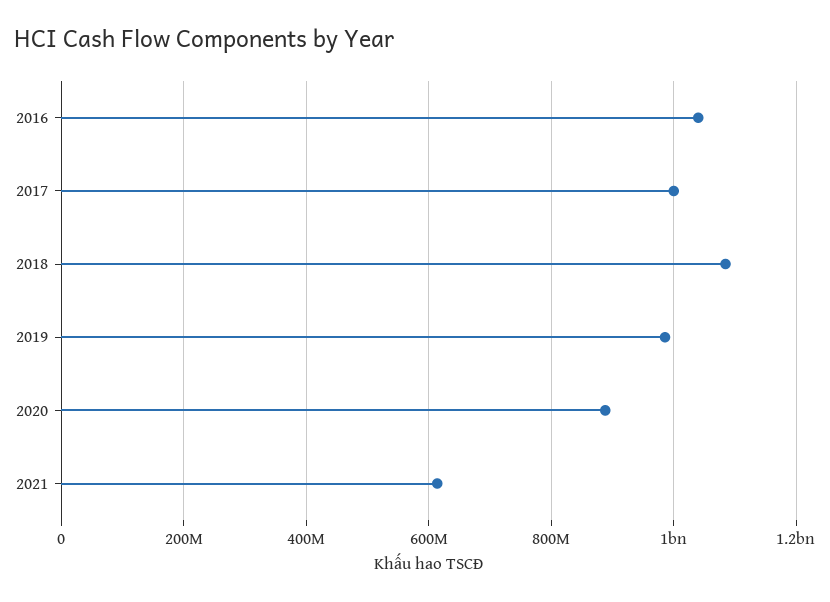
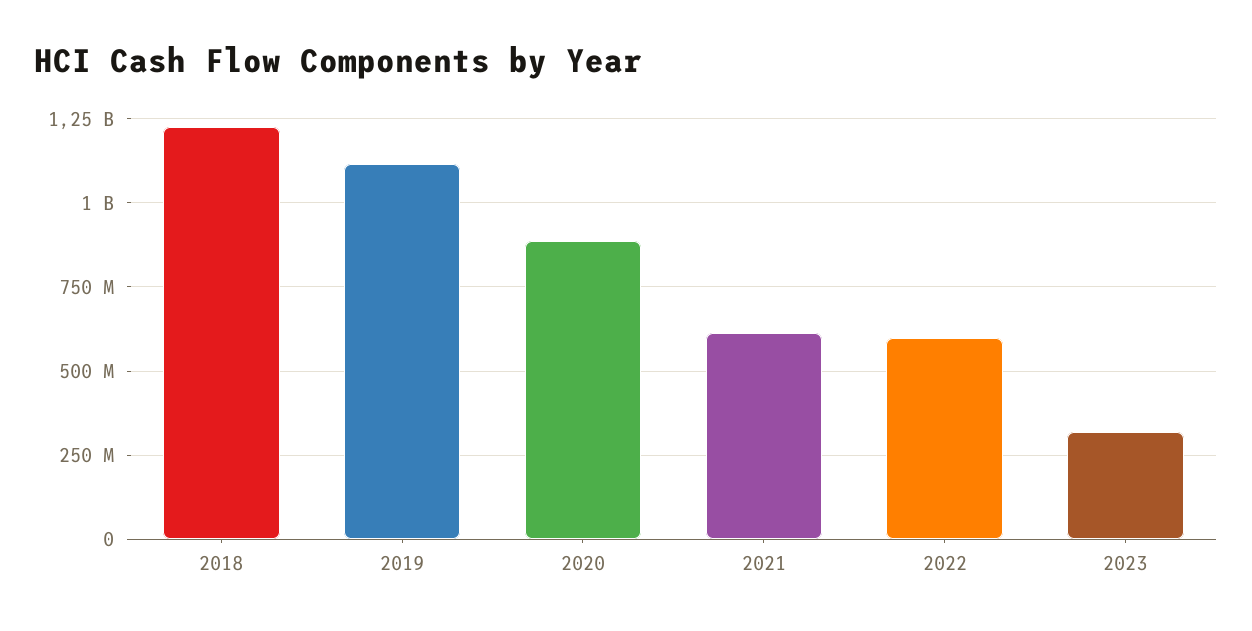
2016: 1040000000 -> none
2017: 1000000000 -> none
2018: 1080000000 -> 1225000000
2019: 980000000 -> 1125000000
2022: none -> 600000000
2023: none -> 325000000

